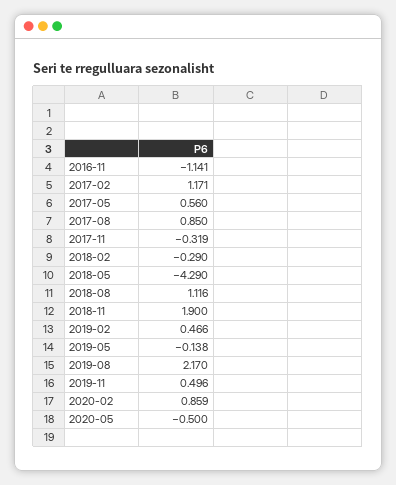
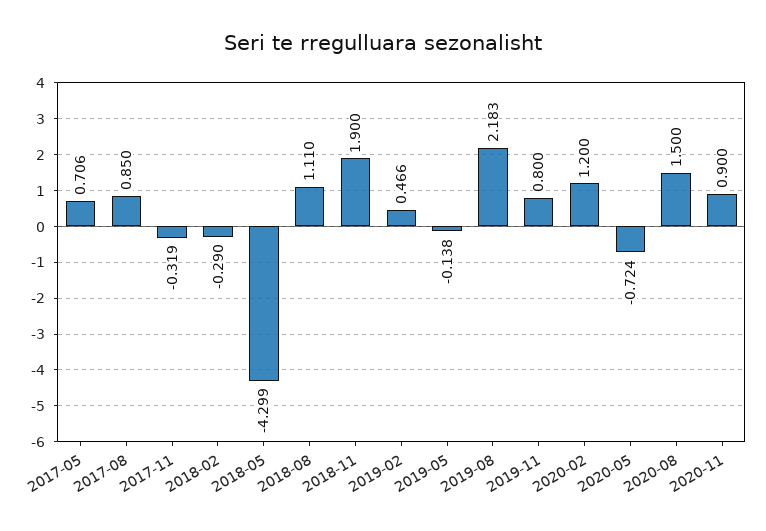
2016-11: -1.141 -> none
2017-02: 1.171 -> none
2017-05: 0.56 -> 0.706
2018-05: -4.29 -> -4.299
2018-08: 1.116 -> 1.11
2019-08: 2.17 -> 2.183
2019-11: 0.496 -> 0.8
2020-02: 0.859 -> 1.2
2020-05: -0.5 -> -0.724
2020-08: none -> 1.5
2020-11: none -> 0.9

